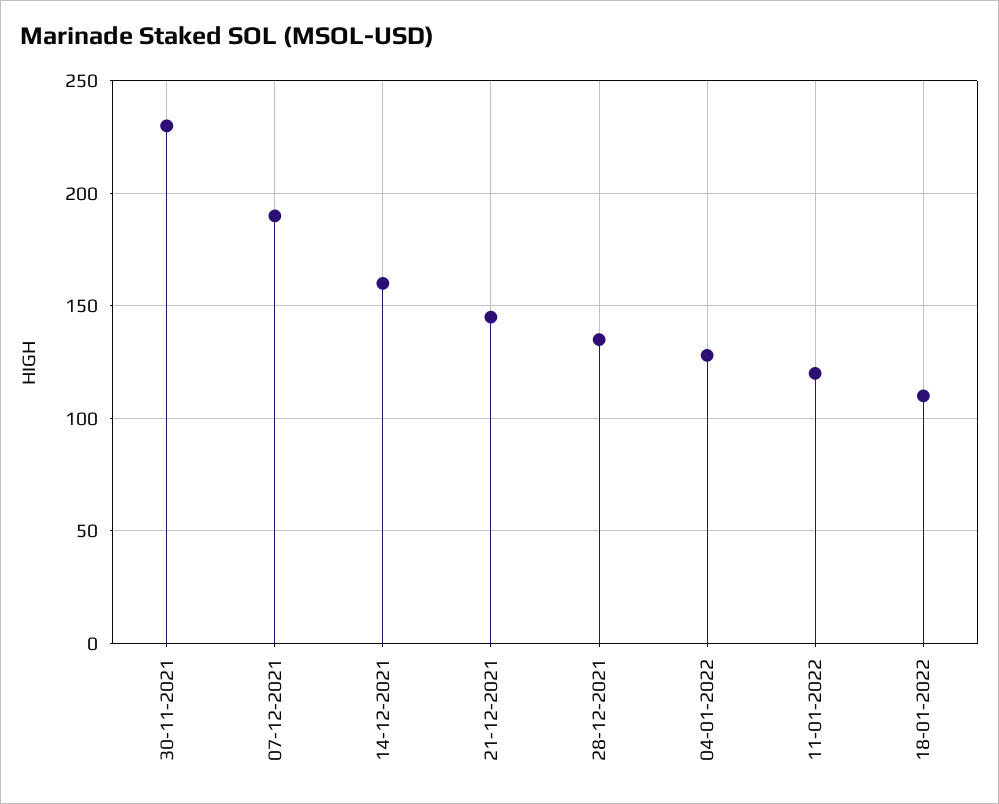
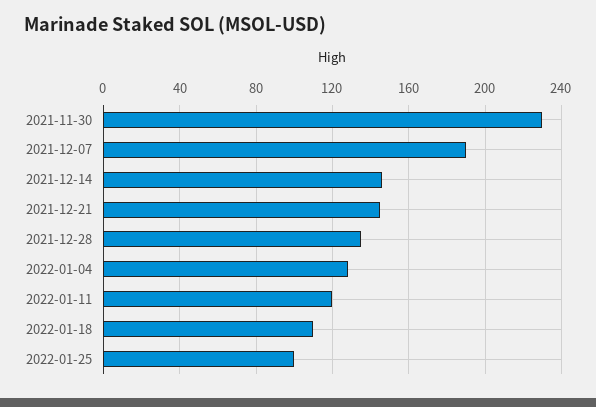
14-12-2021: 160 -> 145
2022-01-25: none -> 100

